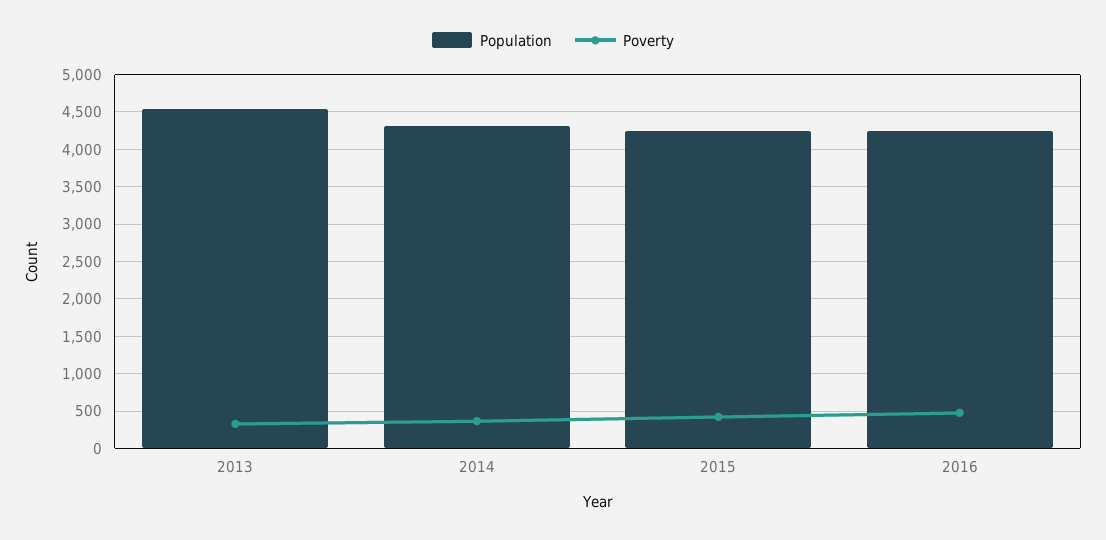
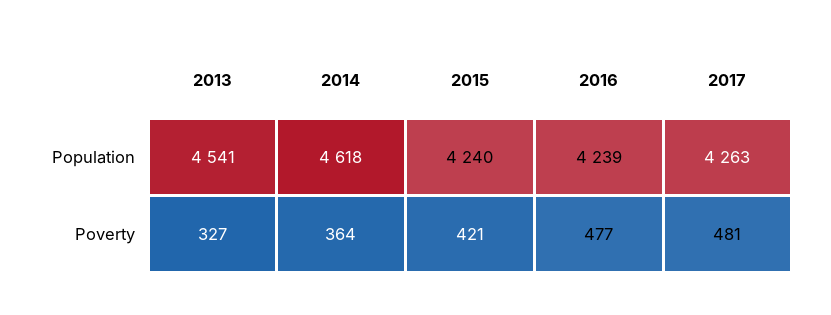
Population, 2014: 4300 -> 4618
Population, 2017: none -> 4263
Poverty, 2017: none -> 481

